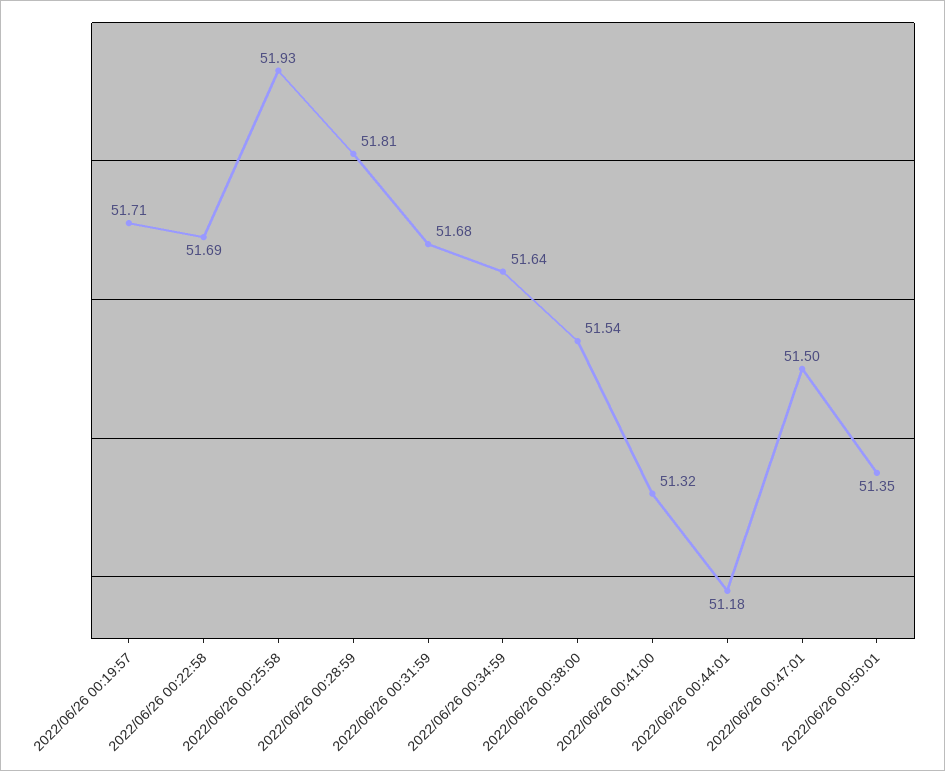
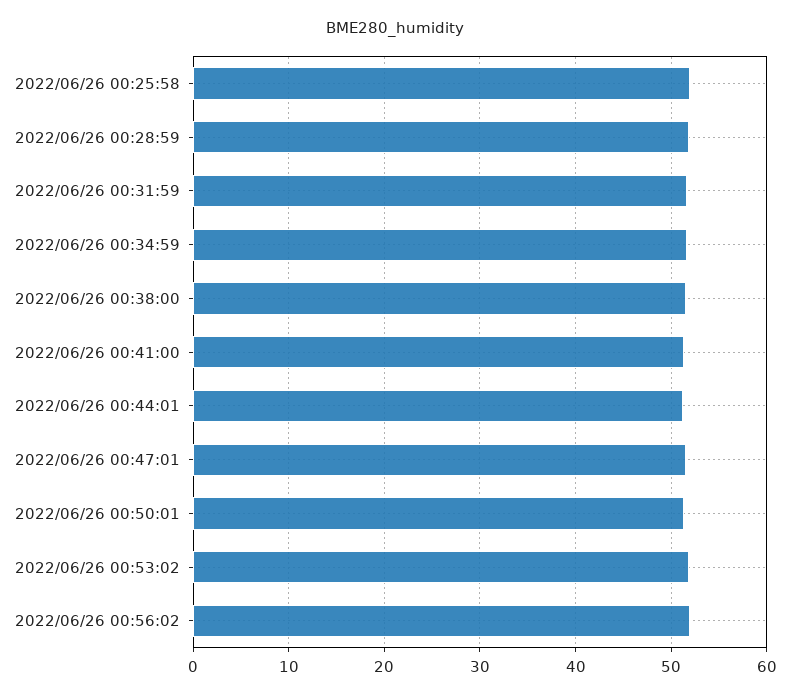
2022/06/26 00:19:57: 51.71 -> none
2022/06/26 00:22:58: 51.69 -> none
2022/06/26 00:53:02: none -> 52
2022/06/26 00:56:02: none -> 52

